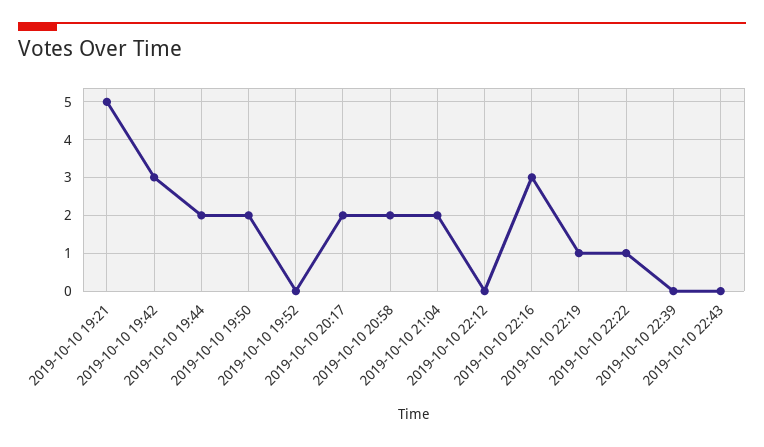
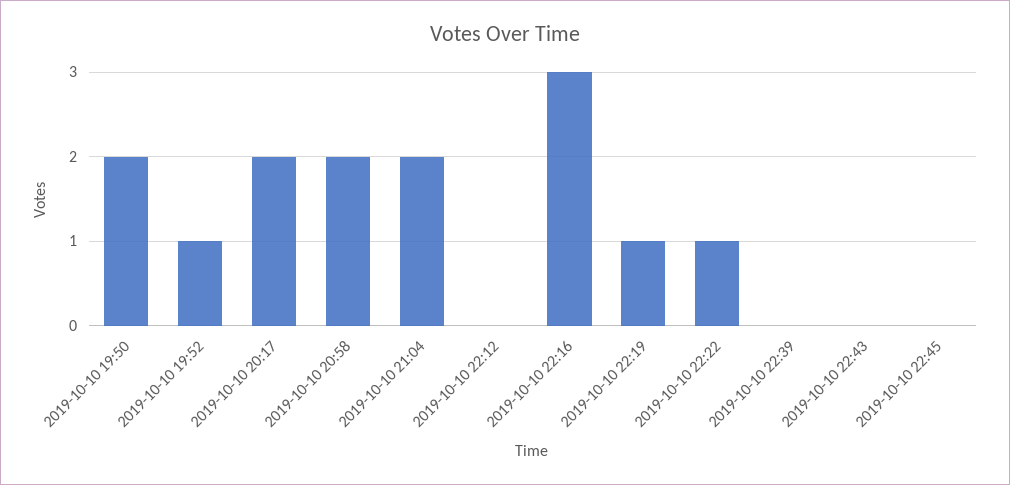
2019-10-10 19:21: 5 -> none
2019-10-10 19:42: 3 -> none
2019-10-10 19:44: 2 -> none
2019-10-10 19:52: 0 -> 1
2019-10-10 22:45: none -> 0

